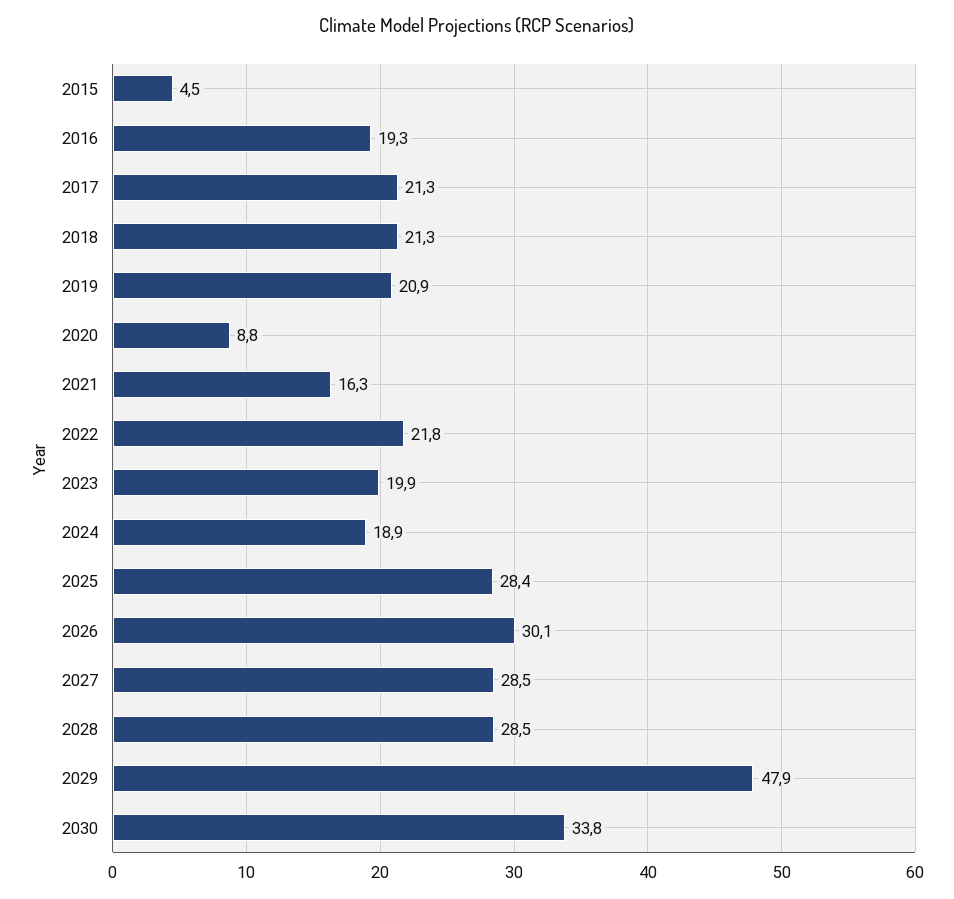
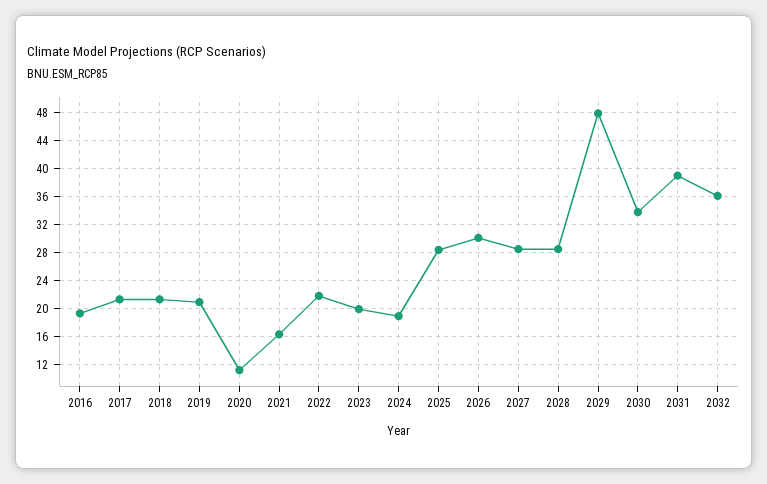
2015: 4.5 -> none
2020: 8.8 -> 11
2031: none -> 39
2032: none -> 36

